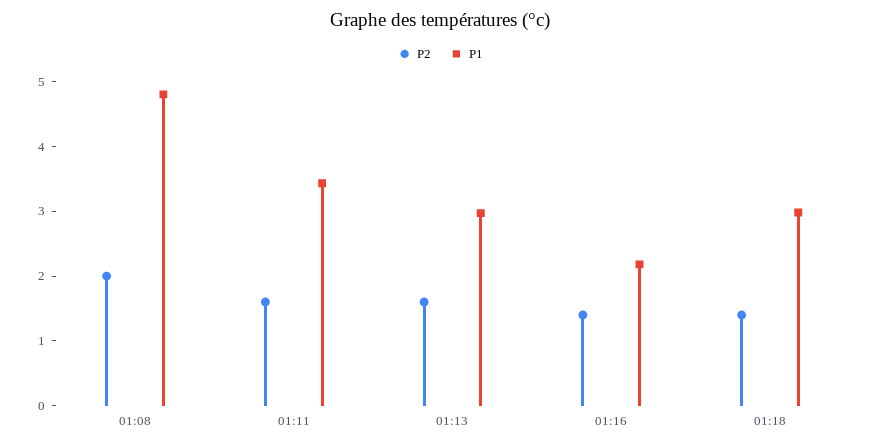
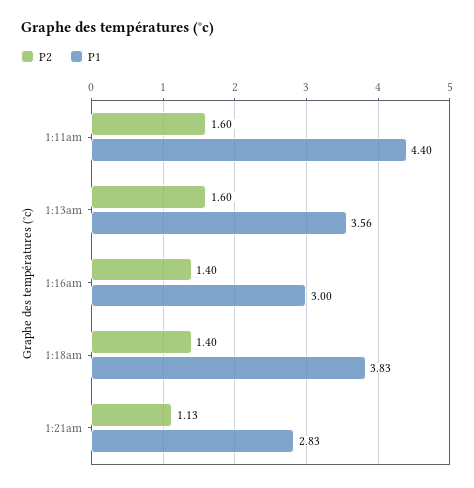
P2, 01:08: 2 -> none
P1, 01:08: 4.8 -> none
P1, 01:11: 3.4 -> 4.4
P1, 01:13: 3 -> 3.56
P1, 01:16: 2.2 -> 3
P1, 01:18: 3 -> 3.83
P2, 1:21am: none -> 1.13
P1, 1:21am: none -> 2.83

